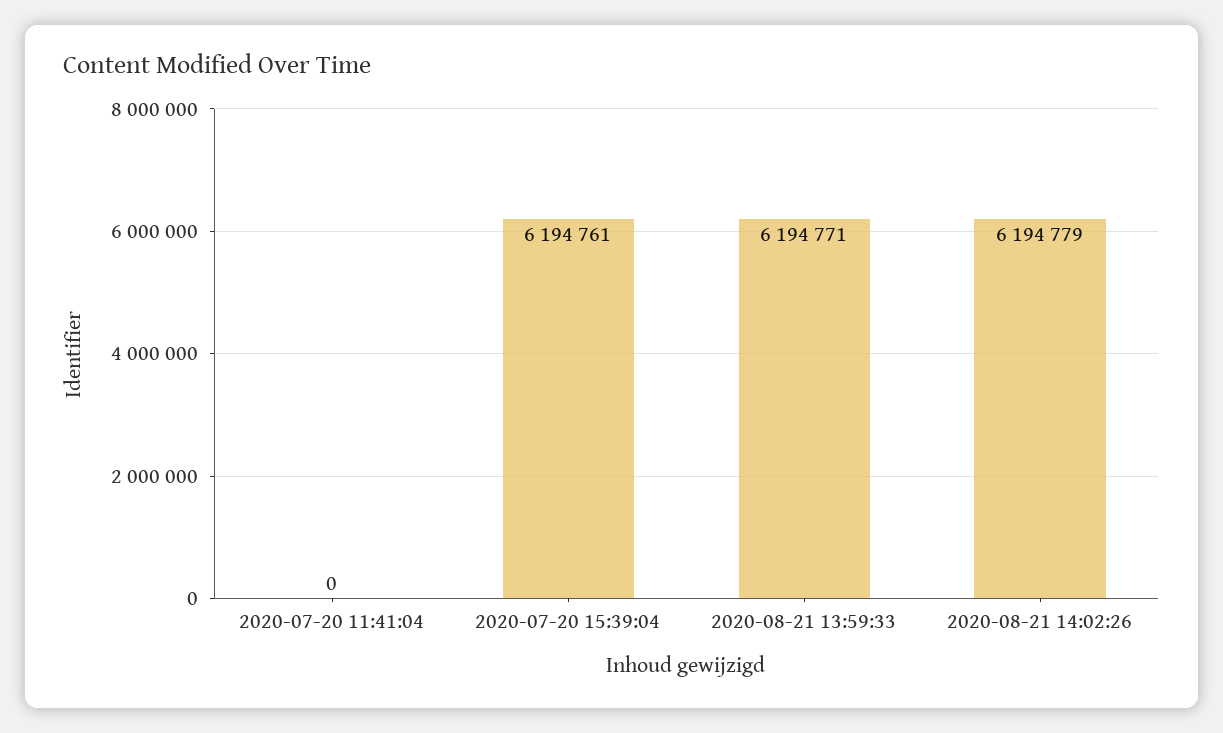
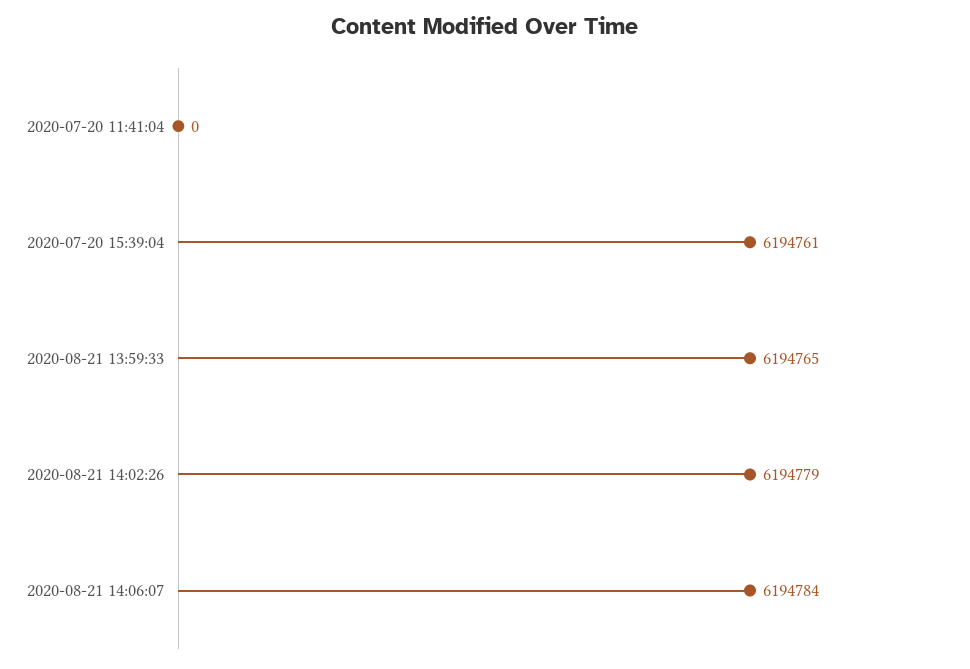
2020-08-21 13:59:33: 6194771 -> 6194765
2020-08-21 14:06:07: none -> 6194784

